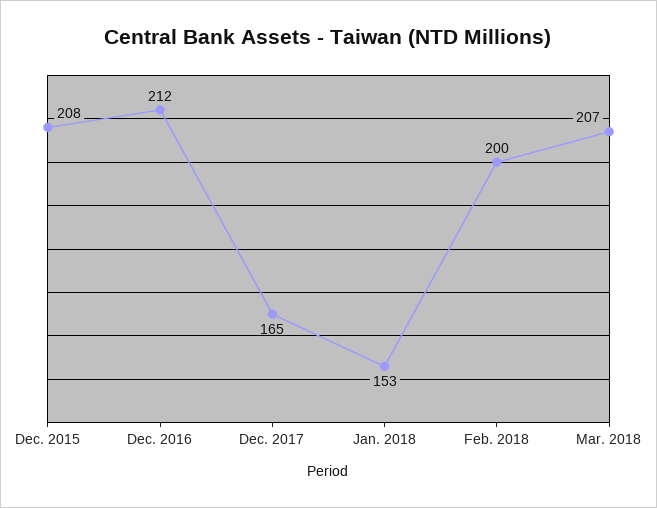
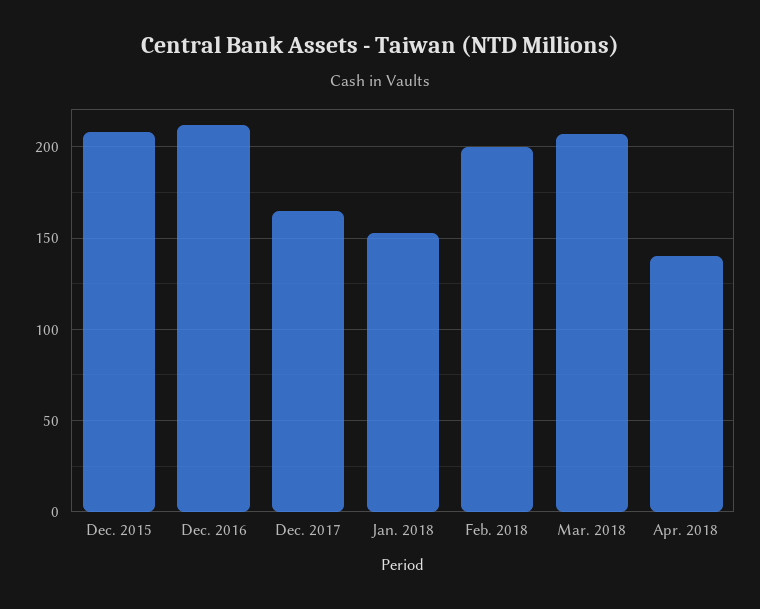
Apr. 2018: none -> 140

